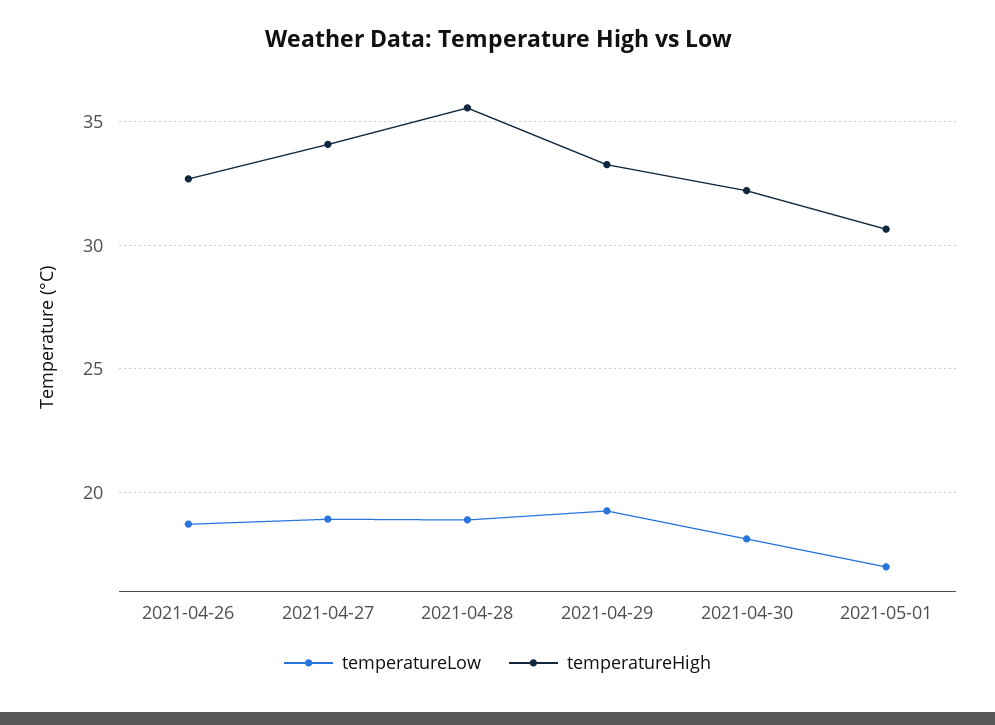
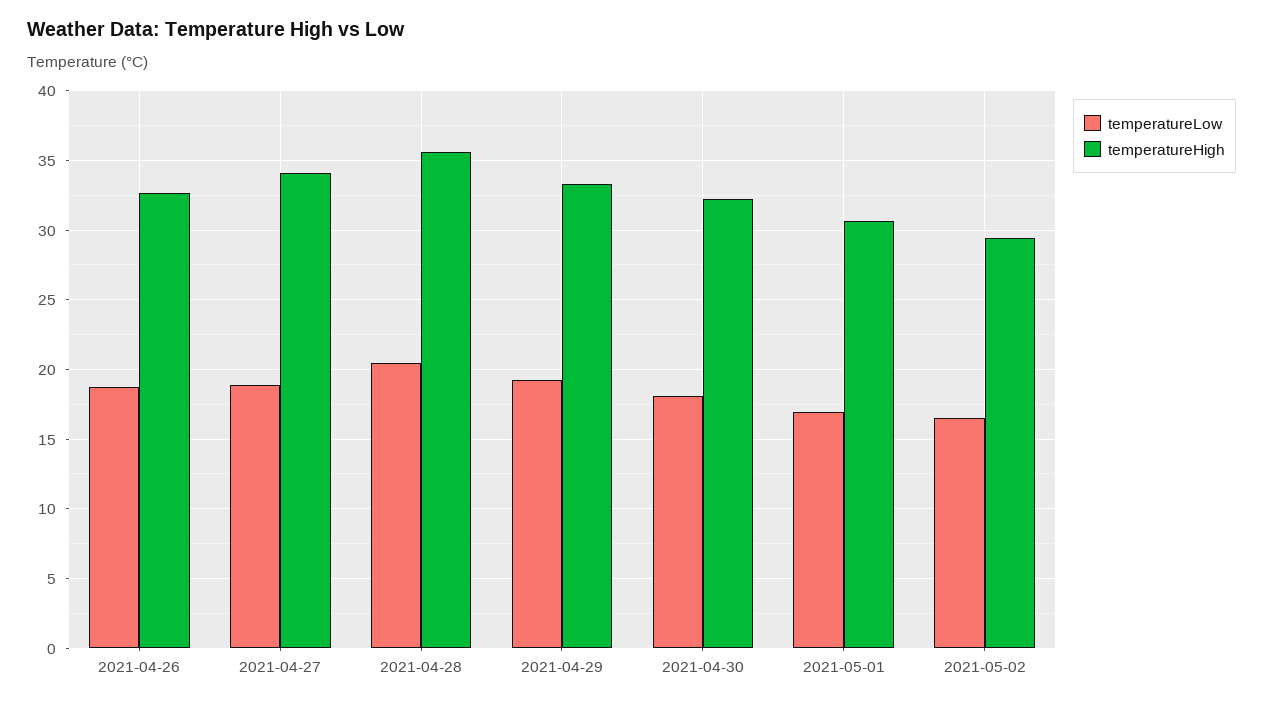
temperatureLow, 2021-04-28: 19 -> 20.5
temperatureLow, 2021-05-02: none -> 16.5
temperatureHigh, 2021-05-02: none -> 29.5

